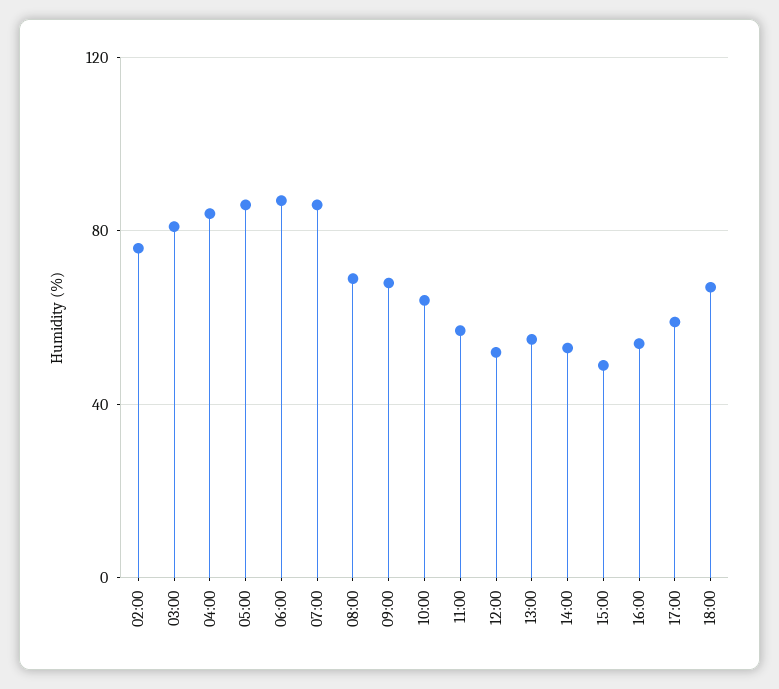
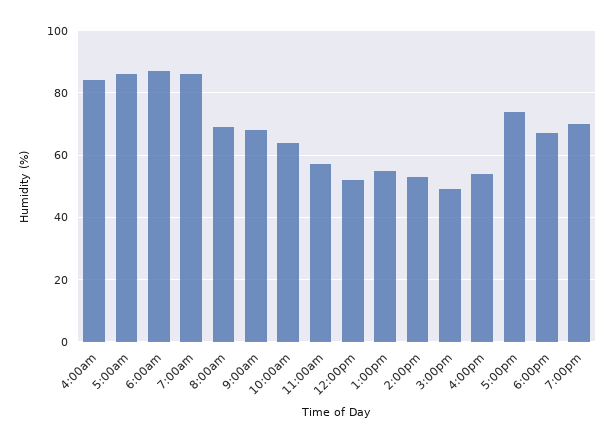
02:00: 75 -> none
03:00: 80 -> none
17:00: 60 -> 75
7:00pm: none -> 70

